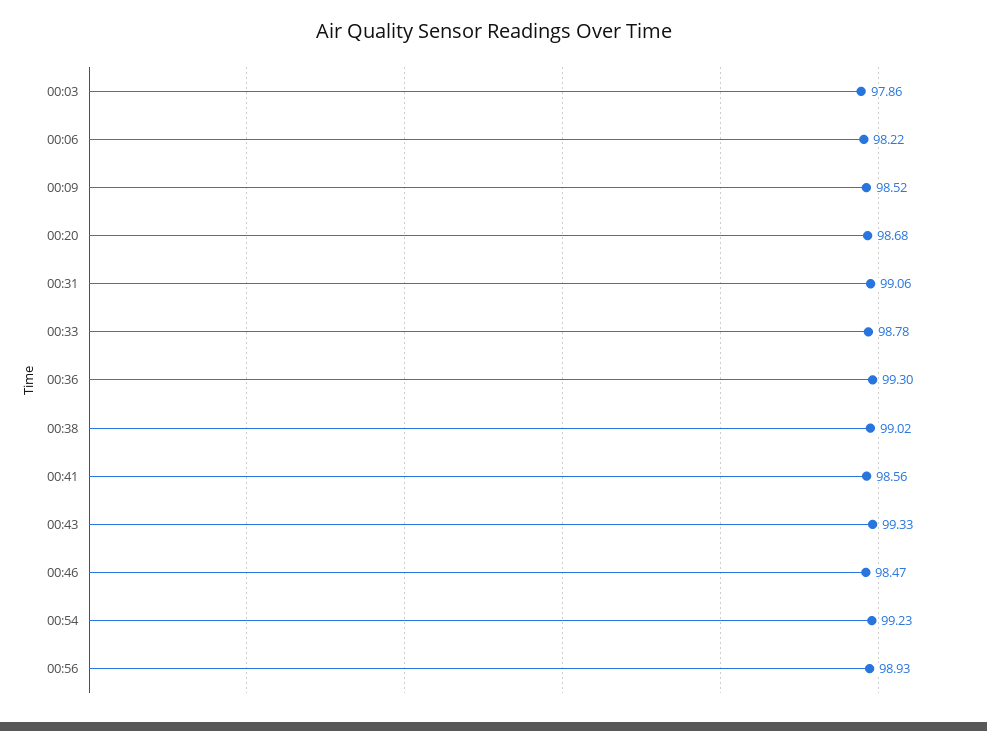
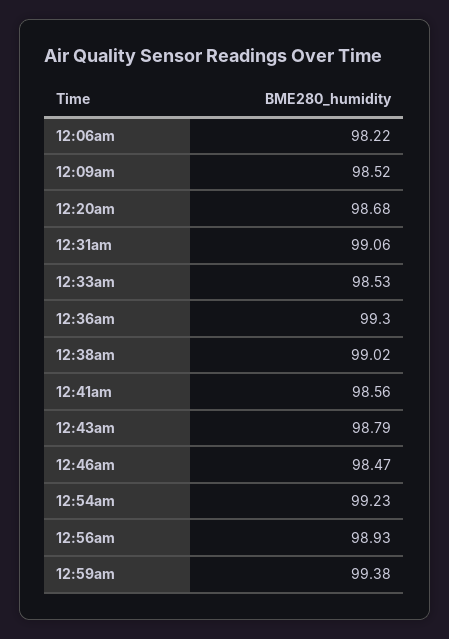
00:03: 97.86 -> none
00:33: 98.78 -> 98.53
00:43: 99.33 -> 98.79
12:59am: none -> 99.38

